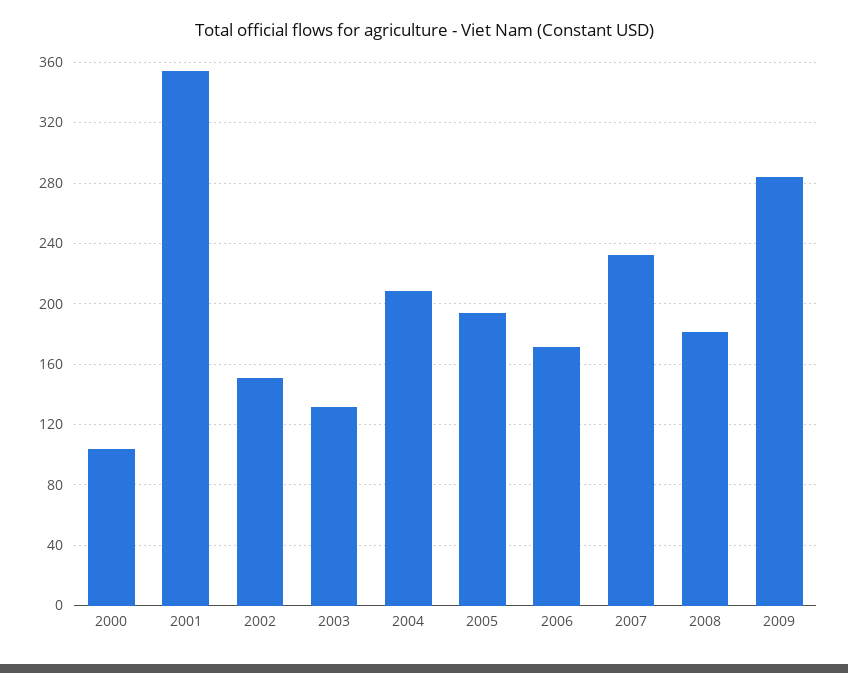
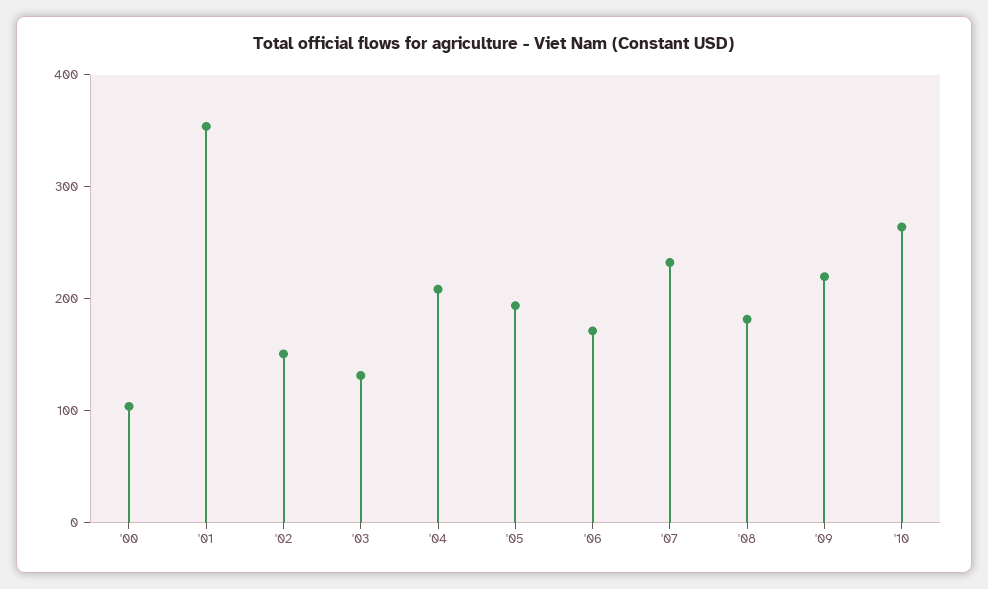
2009: 285 -> 220
'10: none -> 260

